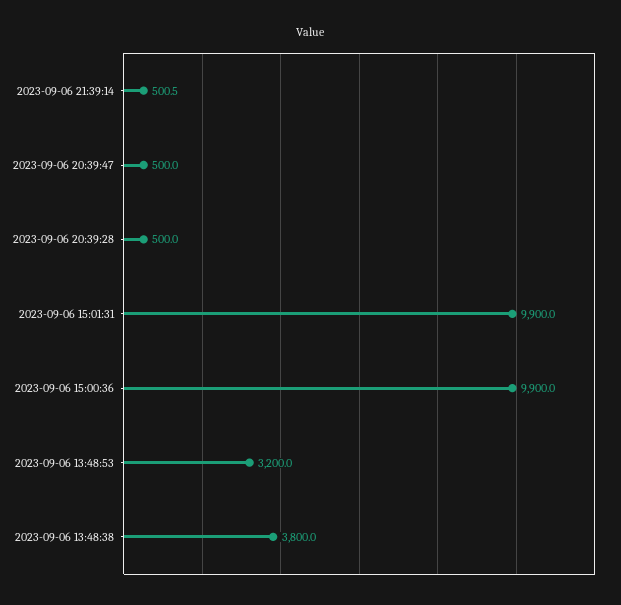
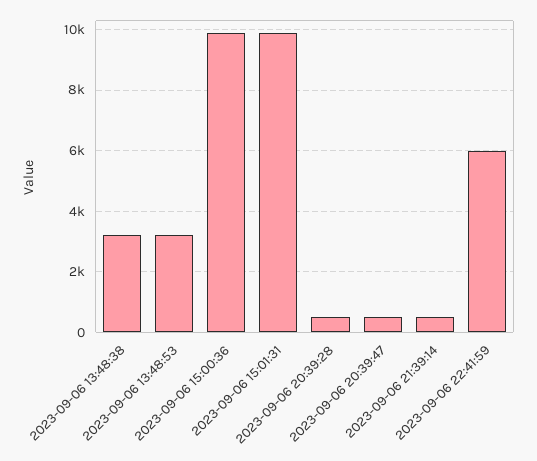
2023-09-06 13:48:38: 3800 -> 3200
2023-09-06 22:41:59: none -> 6000

